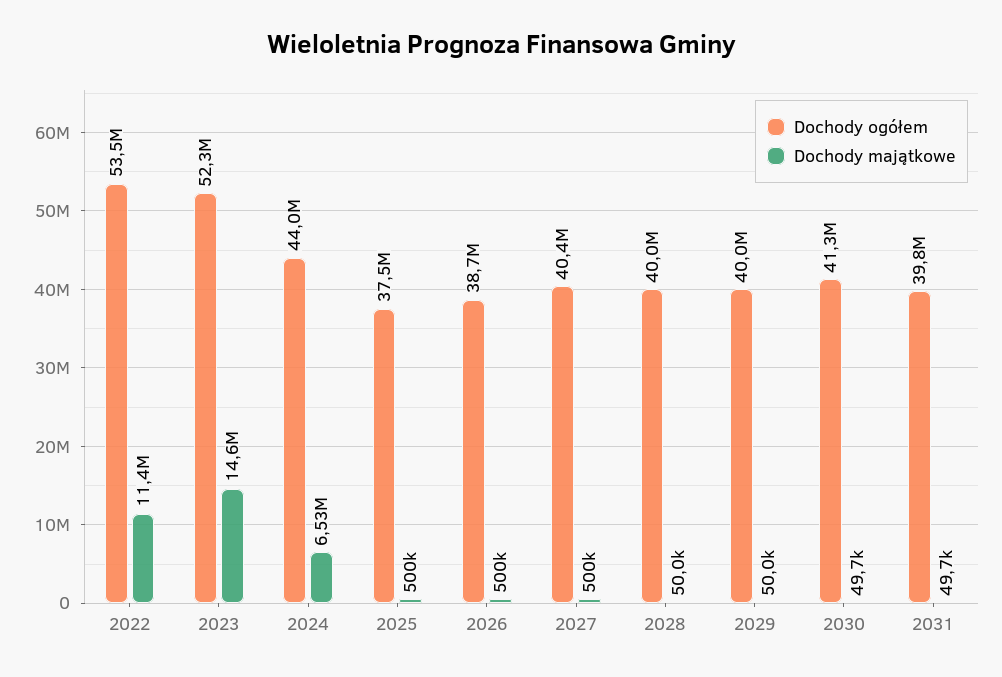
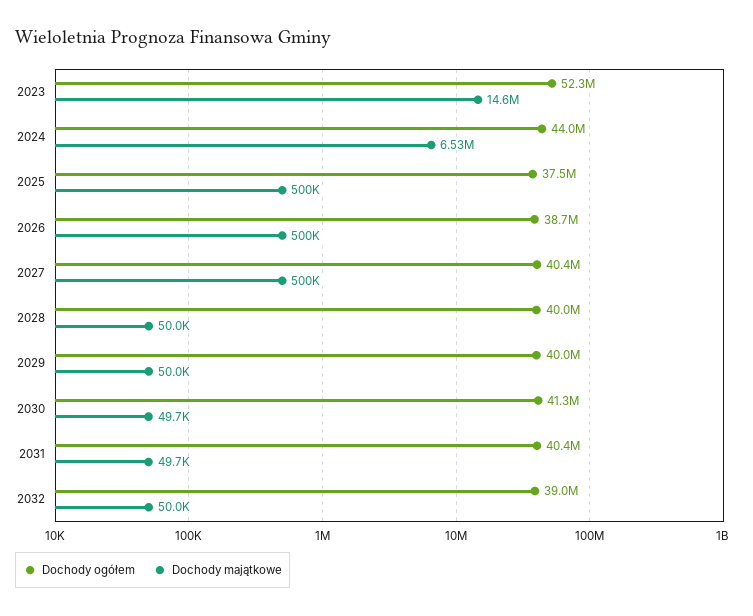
Dochody ogółem, 2022: 53500000 -> none
Dochody majątkowe, 2022: 11400000 -> none
Dochody ogółem, 2031: 39800000 -> 40400000
Dochody ogółem, 2032: none -> 39000000
Dochody majątkowe, 2032: none -> 50000

